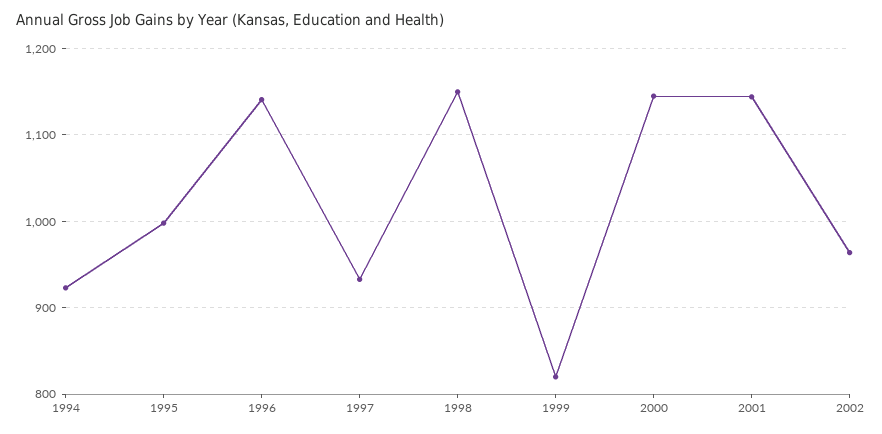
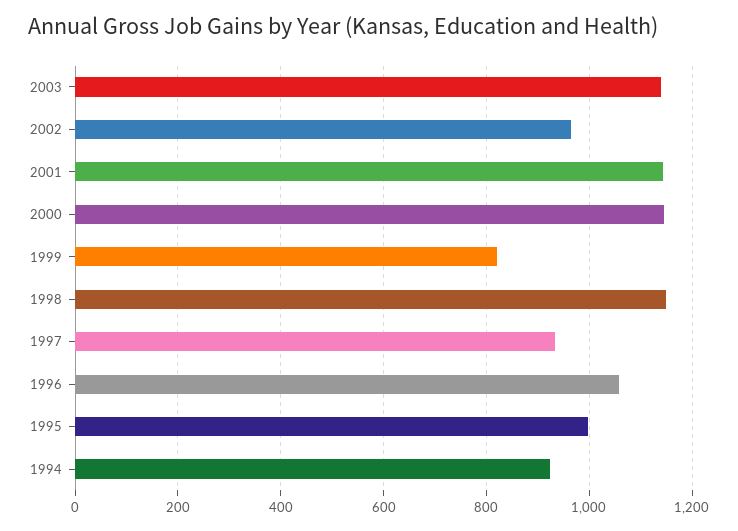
1996: 1140 -> 1060
2003: none -> 1140

